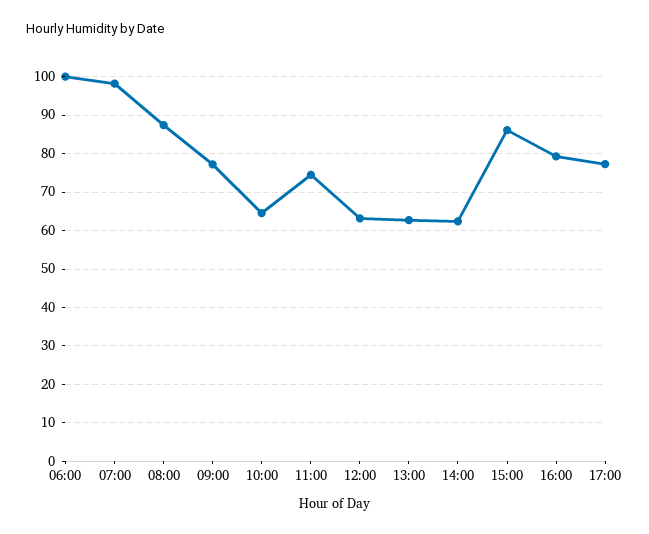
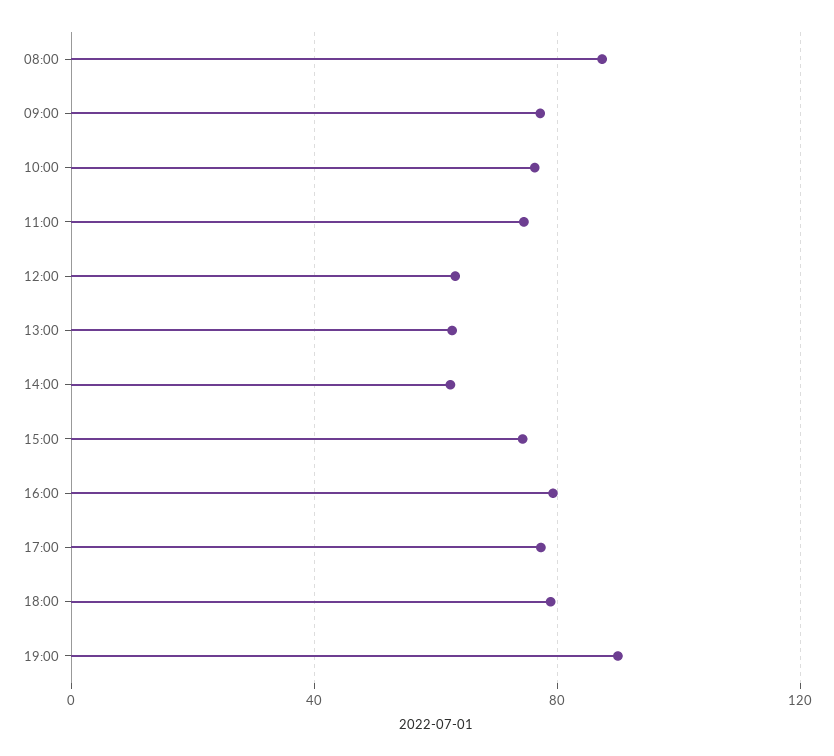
06:00: 100 -> none
07:00: 98 -> none
10:00: 64 -> 75
15:00: 86 -> 75
18:00: none -> 80
19:00: none -> 90

